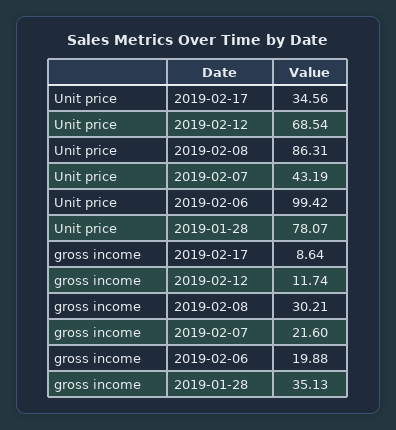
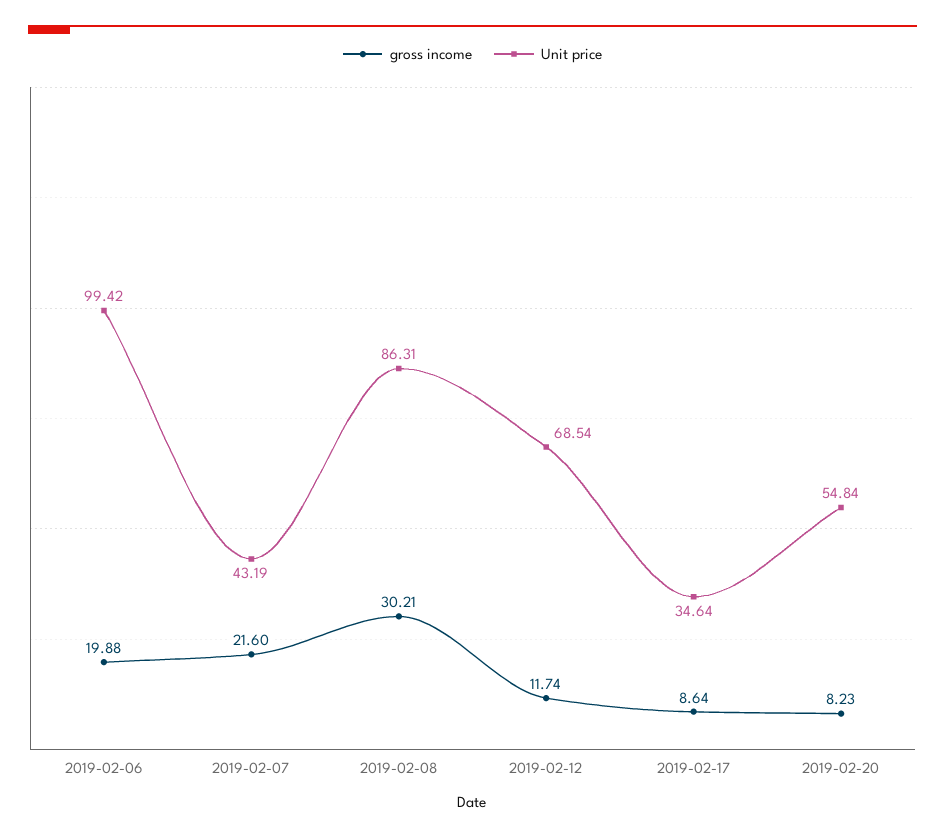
Unit price, 2019-02-17: 34.56 -> 34.64
Unit price, 2019-01-28: 78.07 -> none
gross income, 2019-01-28: 35.13 -> none
gross income, 2019-02-20: none -> 8.23
Unit price, 2019-02-20: none -> 54.84

